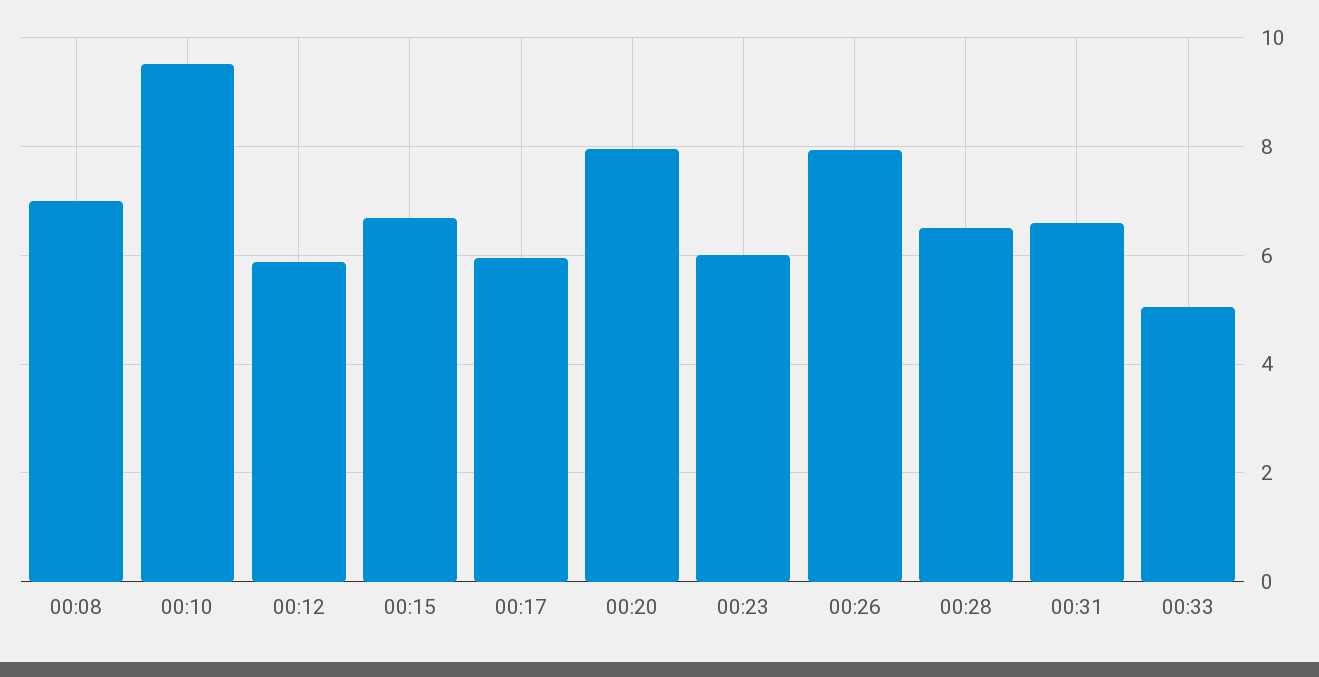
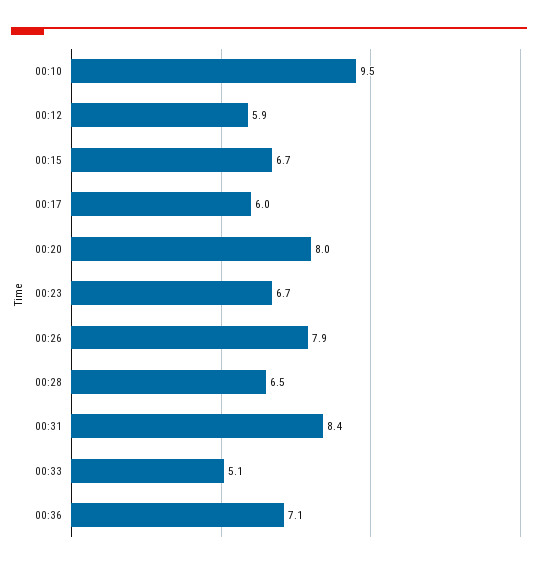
00:08: 7 -> none
00:23: 6 -> 6.7
00:31: 6.6 -> 8.4
00:36: none -> 7.1

